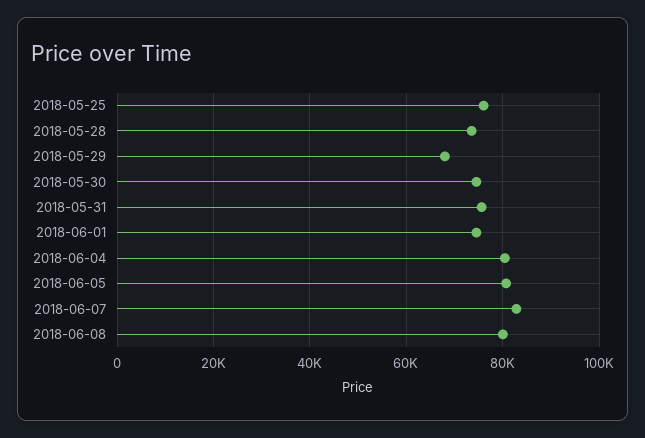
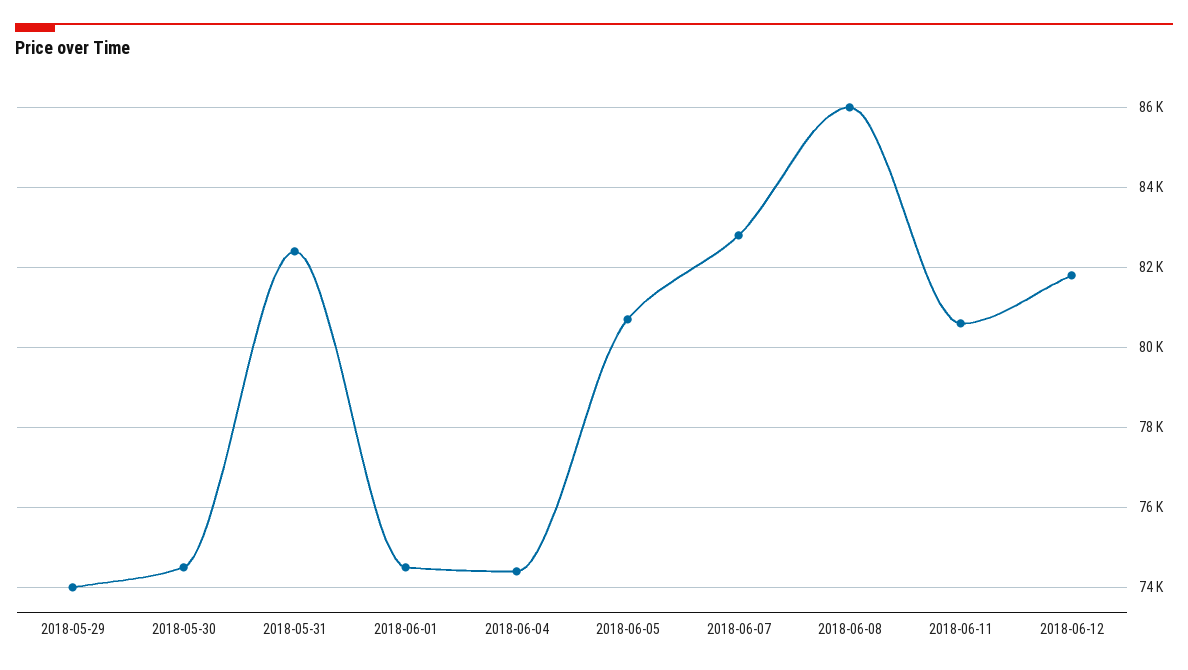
2018-05-25: 76000 -> none
2018-05-28: 74000 -> none
2018-05-29: 68000 -> 74000
2018-05-31: 76000 -> 82400
2018-06-04: 80000 -> 74400
2018-06-08: 80000 -> 86000
2018-06-11: none -> 80600
2018-06-12: none -> 81800

